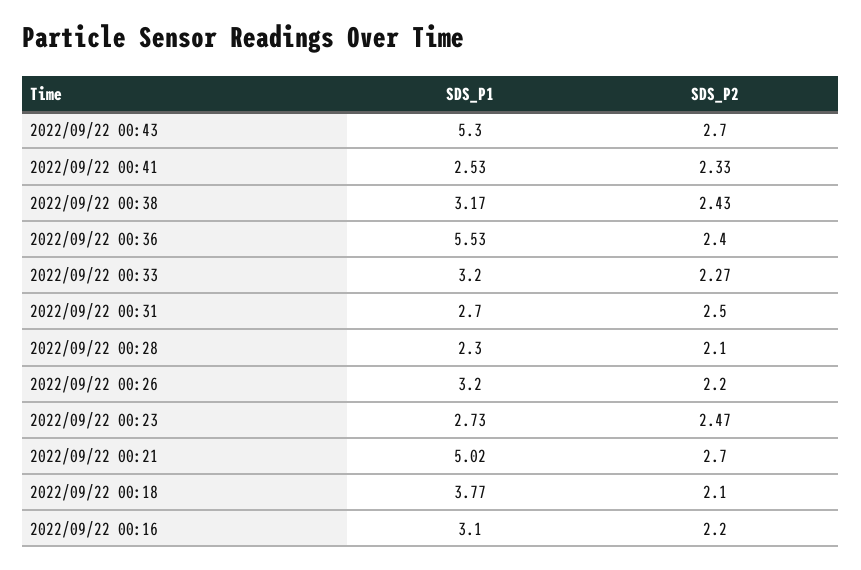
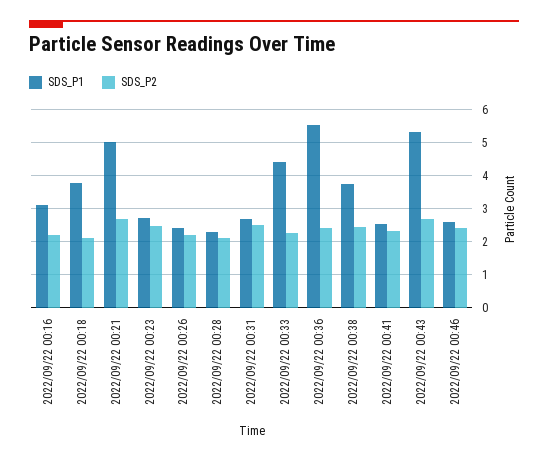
SDS_P1, 2022/09/22 00:38: 3.17 -> 3.8
SDS_P1, 2022/09/22 00:33: 3.2 -> 4.4
SDS_P1, 2022/09/22 00:26: 3.2 -> 2.4
SDS_P1, 2022/09/22 00:46: none -> 2.6
SDS_P2, 2022/09/22 00:46: none -> 2.4

